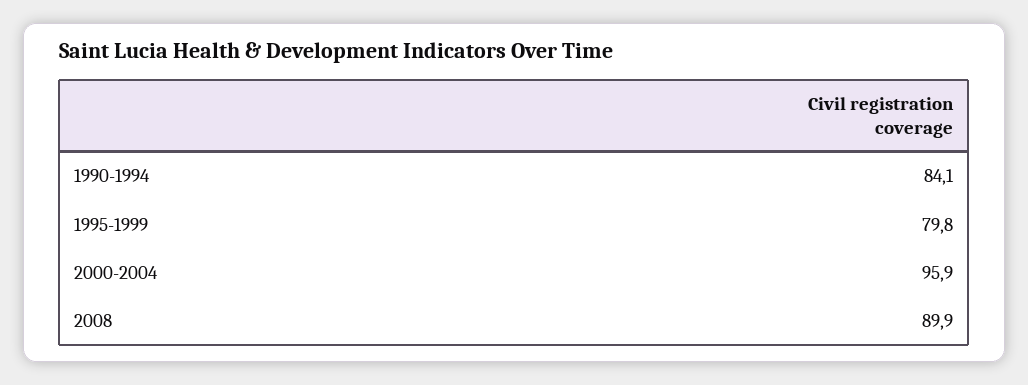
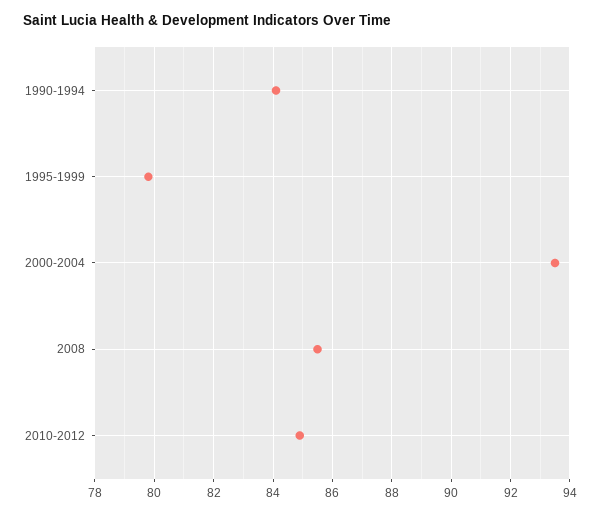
2000-2004: 95.9 -> 93.5
2008: 89.9 -> 85.5
2010-2012: none -> 85

